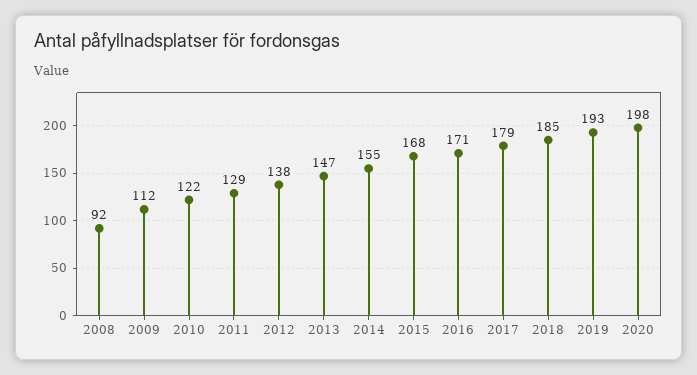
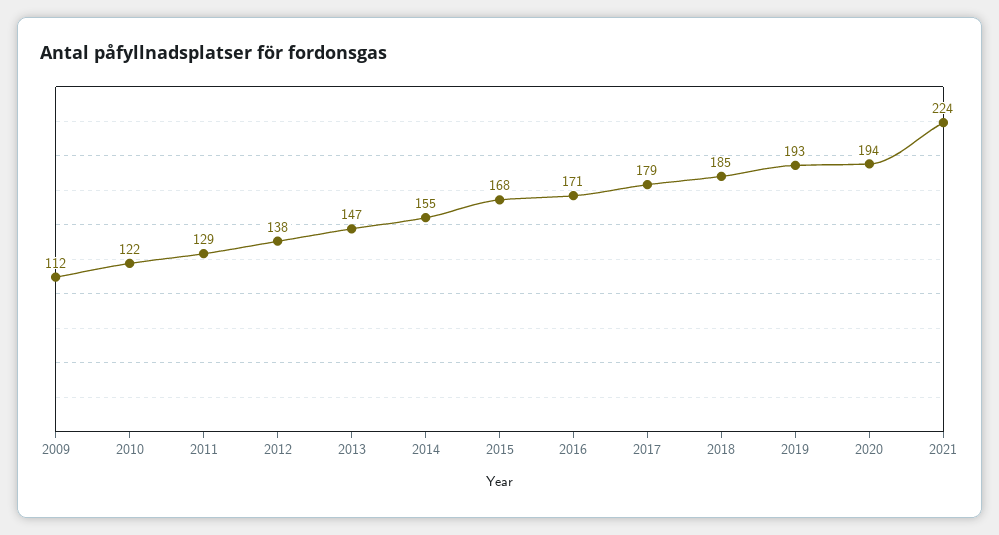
2008: 92 -> none
2020: 198 -> 194
2021: none -> 224

